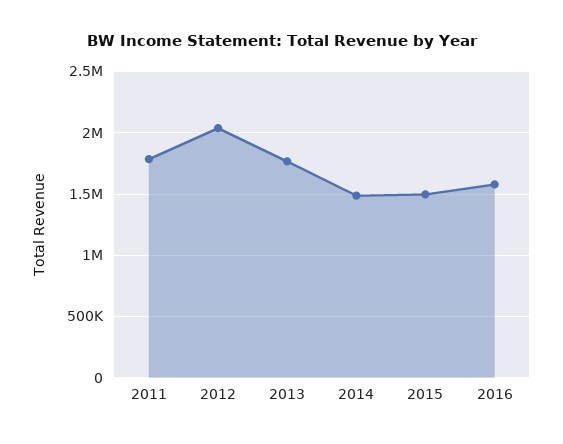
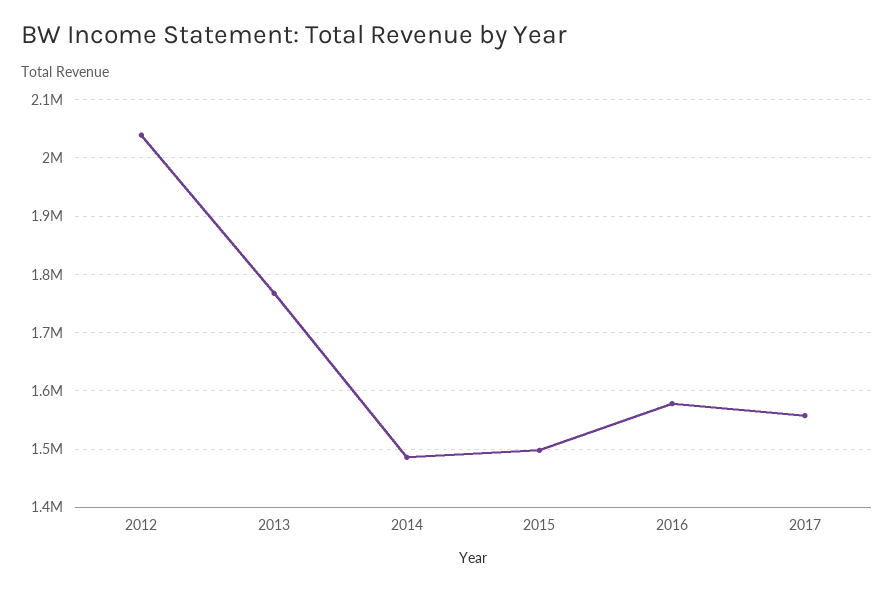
2011: 1800000 -> none
2017: none -> 1560000

